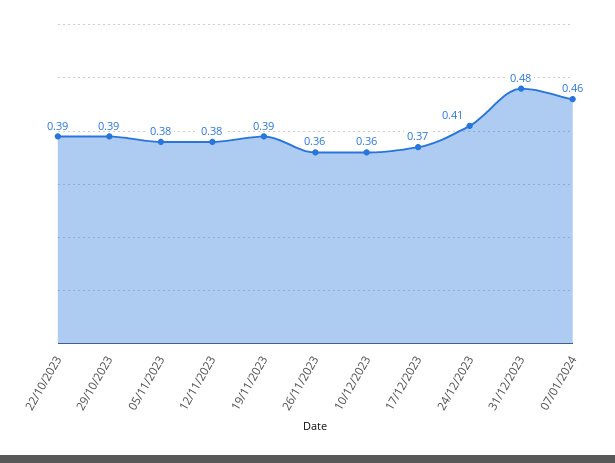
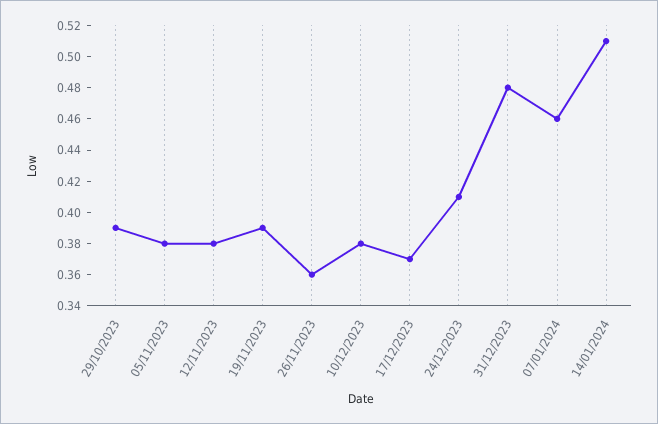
22/10/2023: 0.39 -> none
10/12/2023: 0.36 -> 0.38
14/01/2024: none -> 0.51

